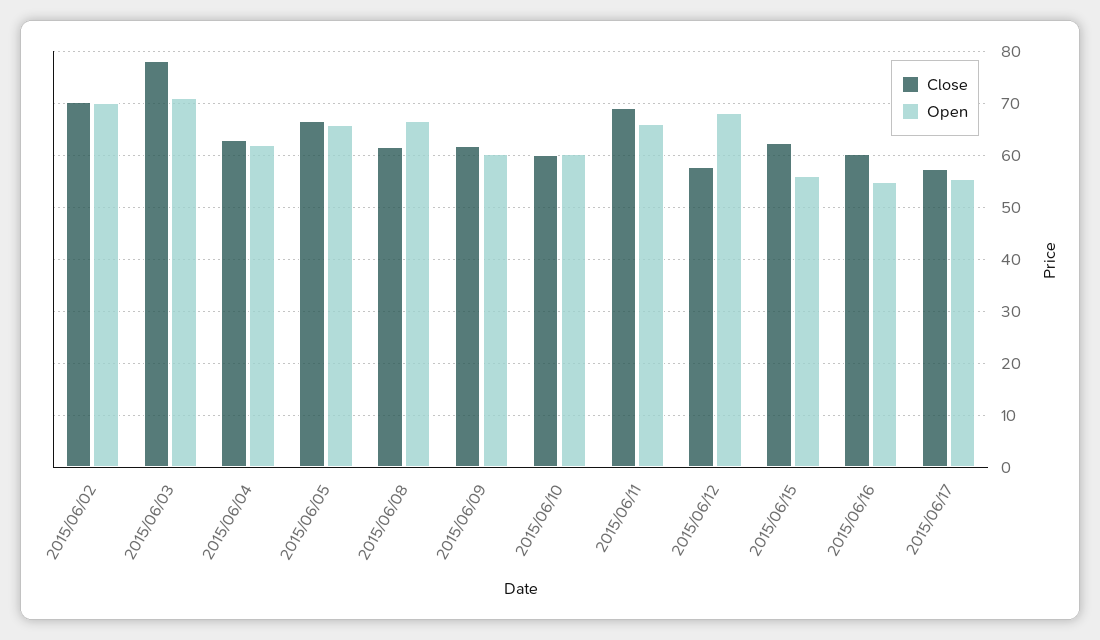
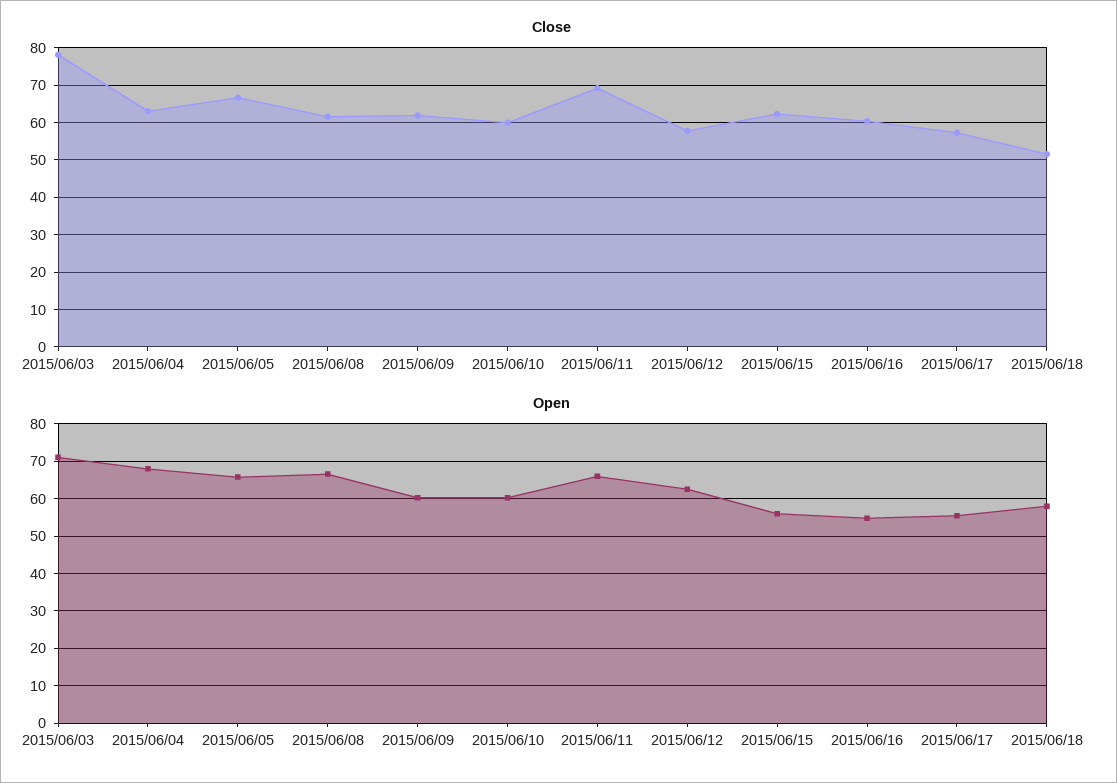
Close, 2015/06/02: 70 -> none
Open, 2015/06/02: 70 -> none
Open, 2015/06/04: 62 -> 68
Open, 2015/06/12: 68 -> 62
Close, 2015/06/18: none -> 52
Open, 2015/06/18: none -> 58

